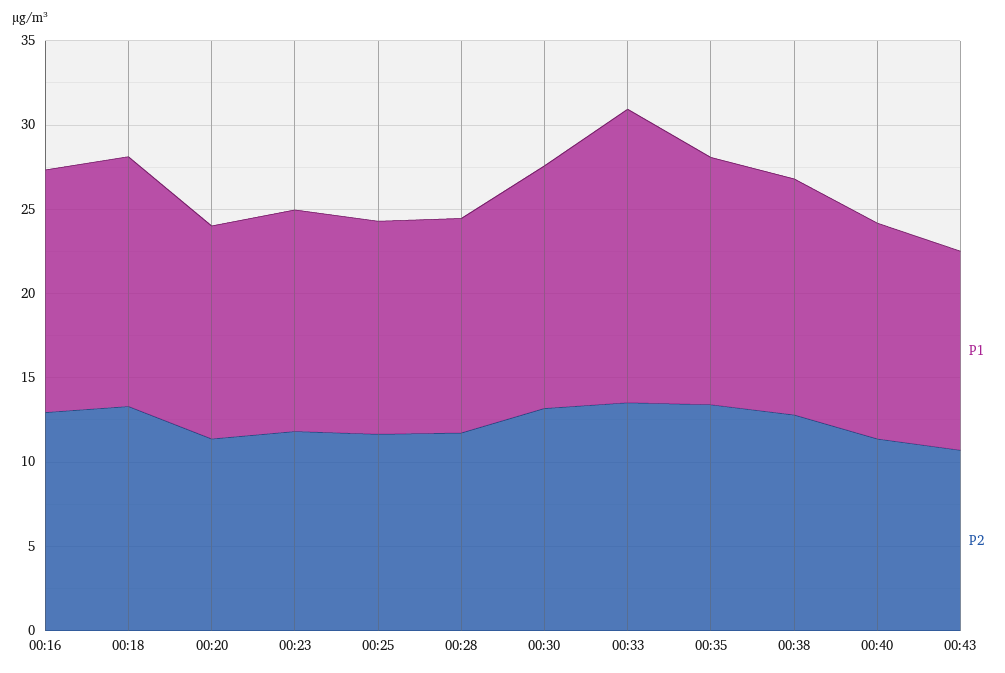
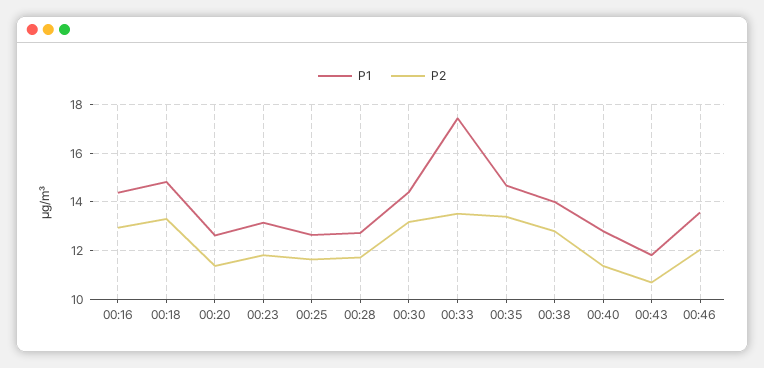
P1, 00:46: none -> 13.5
P2, 00:46: none -> 12

